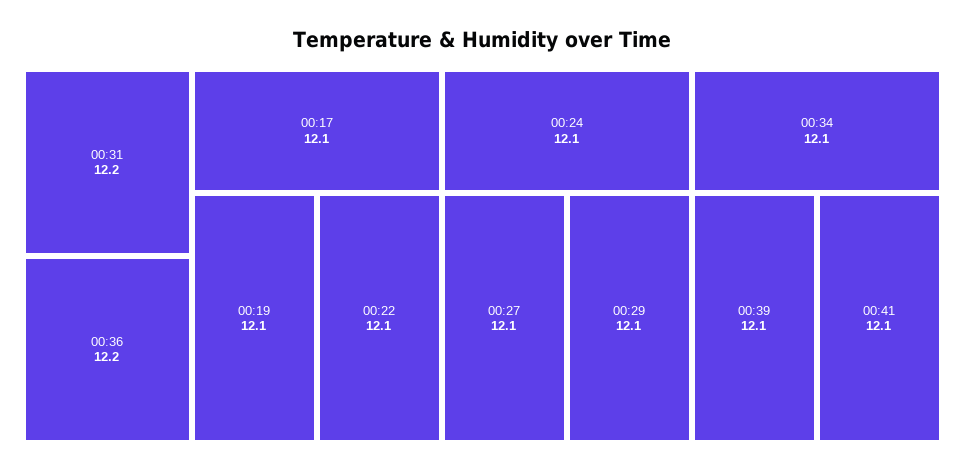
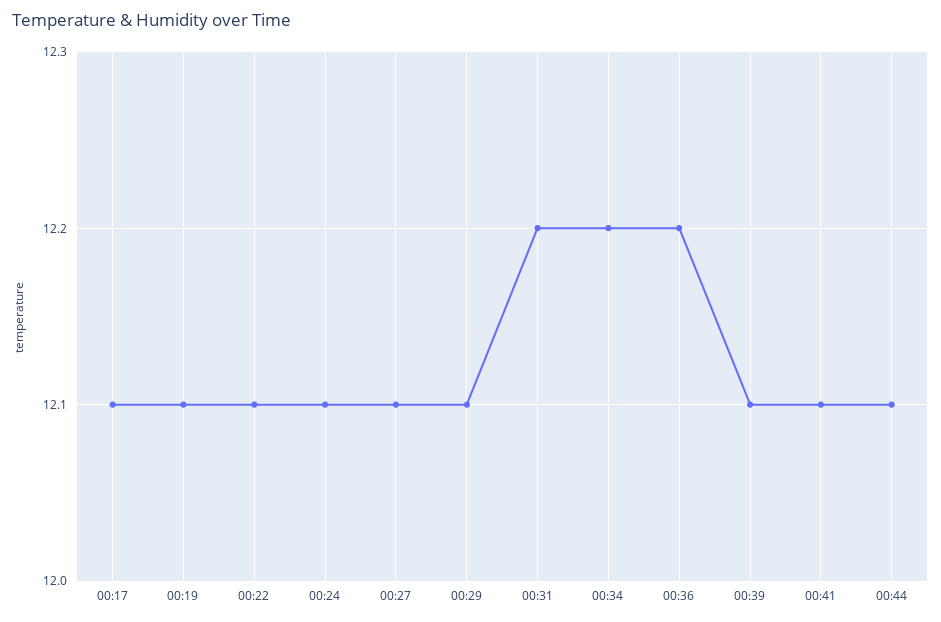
00:34: 12.1 -> 12.2
00:44: none -> 12.1

